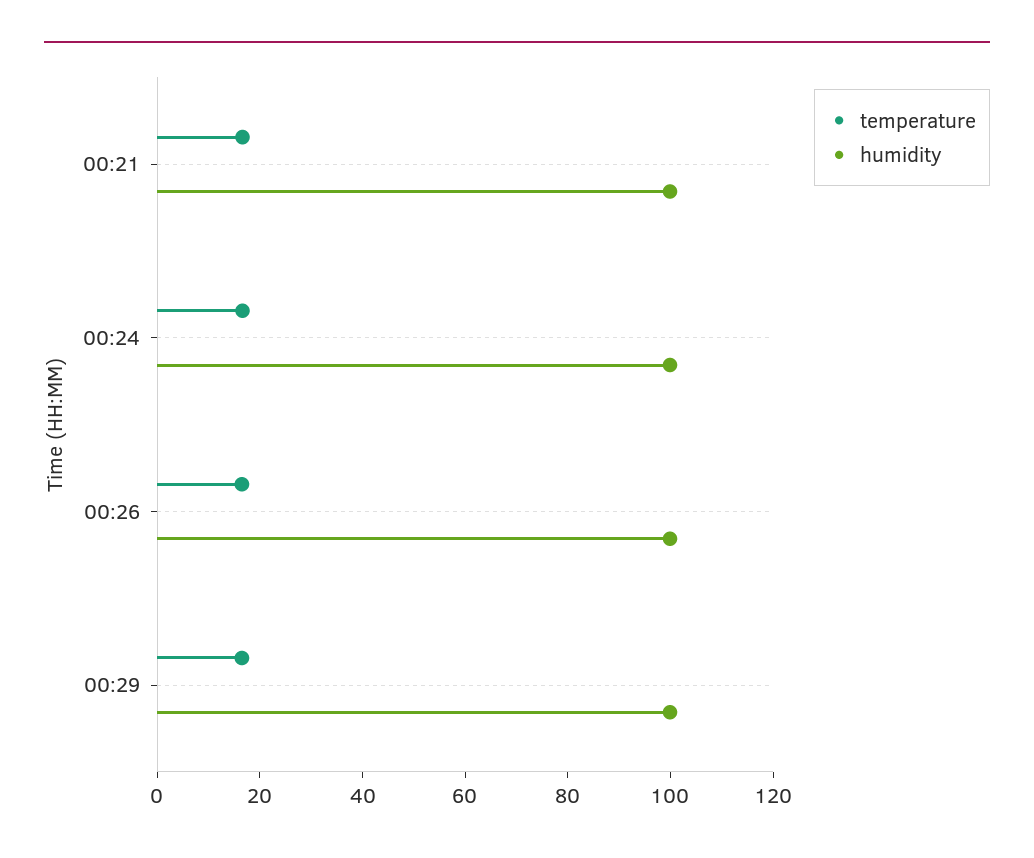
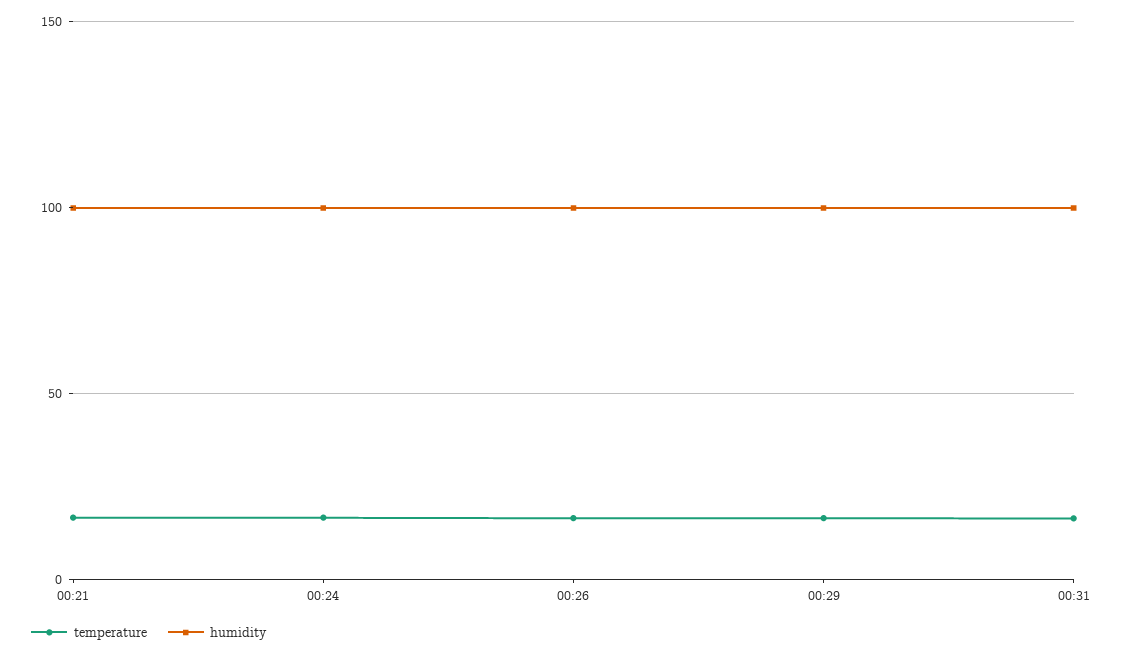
temperature, 00:31: none -> 15
humidity, 00:31: none -> 100

